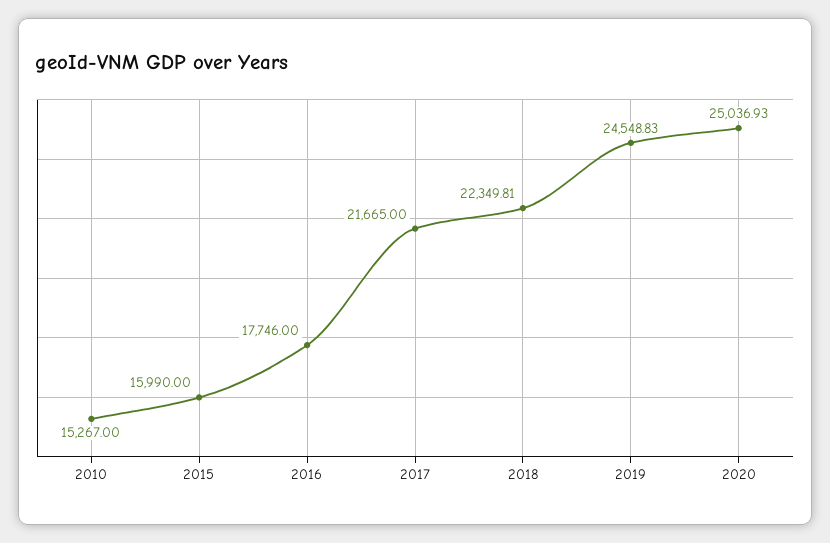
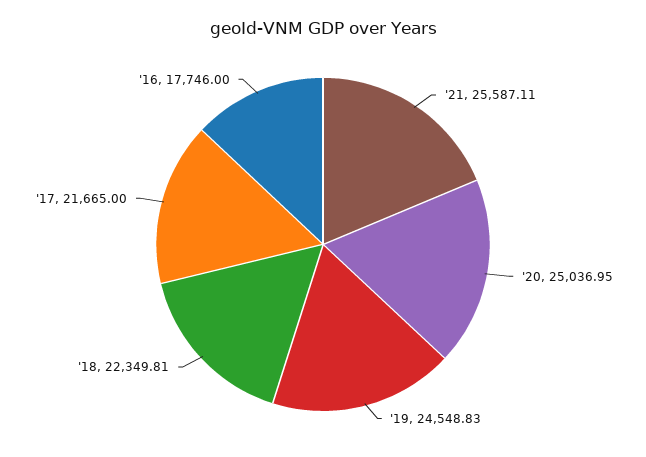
2010: 15267 -> none
2015: 15990 -> none
2020: 25036.93 -> 25036.95
'21: none -> 25587.11

